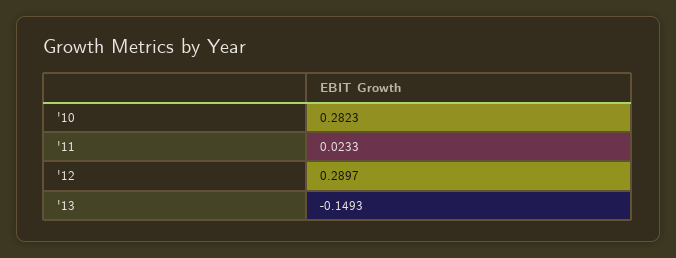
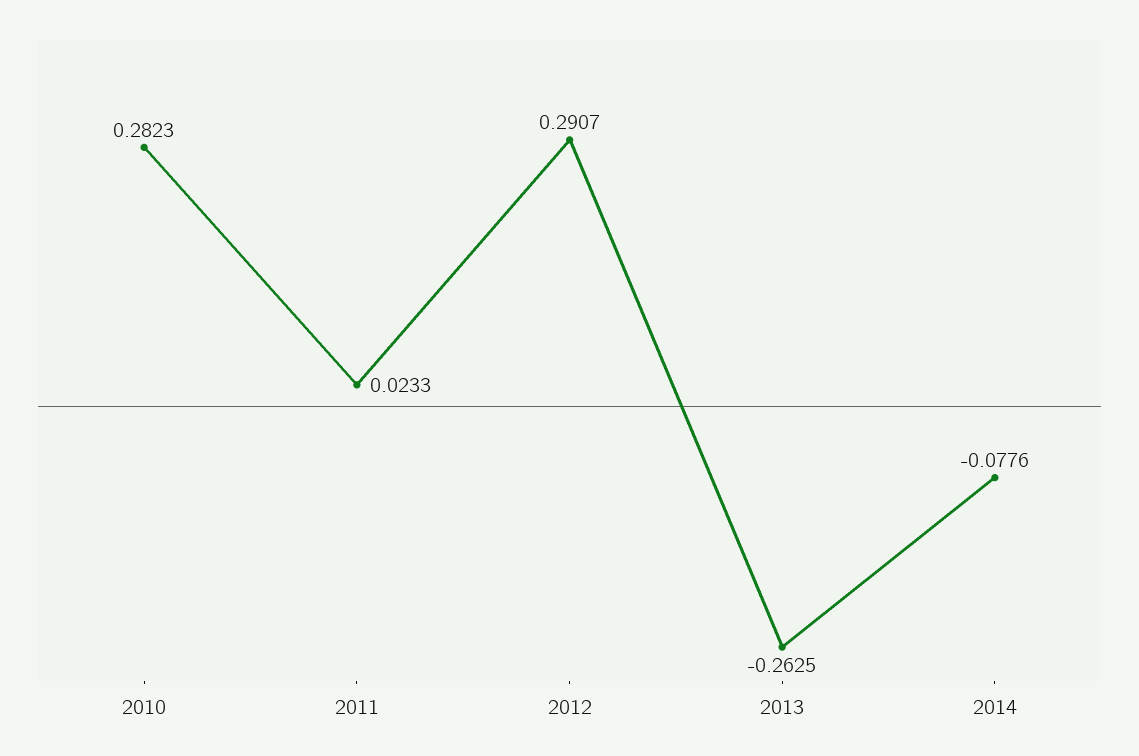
'12: 0.2897 -> 0.2907
'13: -0.1493 -> -0.2625
2014: none -> -0.0776

